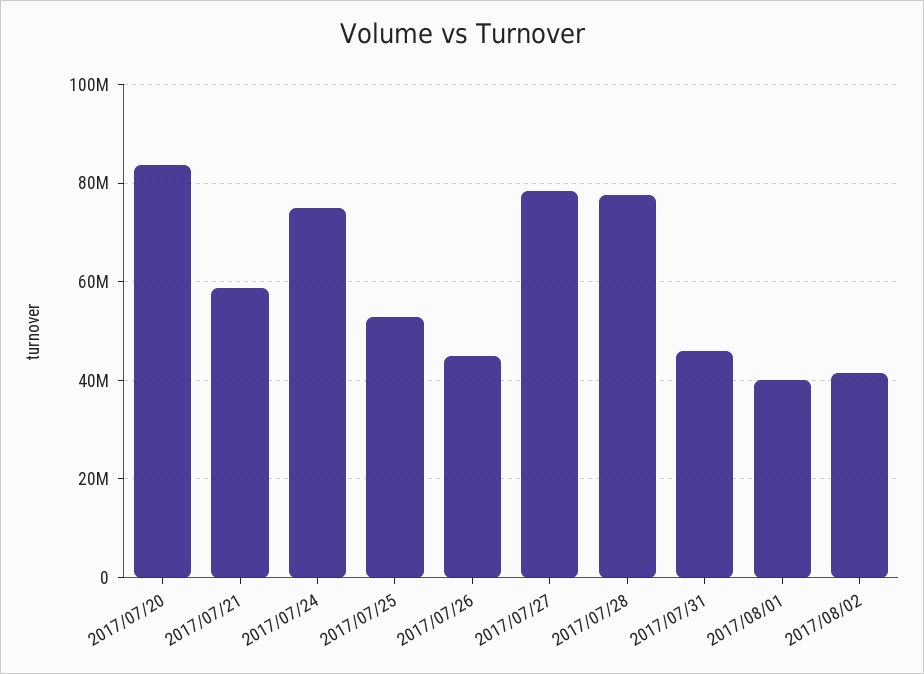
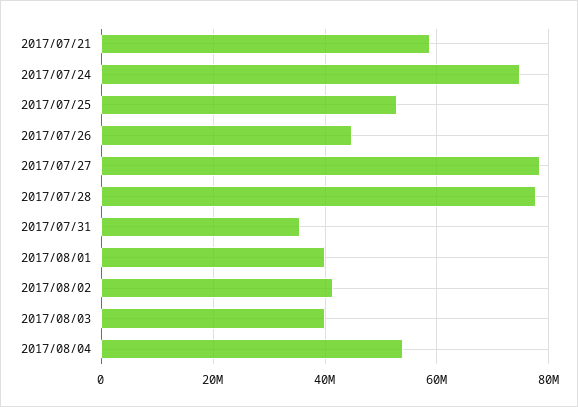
2017/07/20: 84000000 -> none
2017/07/31: 46000000 -> 36000000
2017/08/03: none -> 40000000
2017/08/04: none -> 54000000

